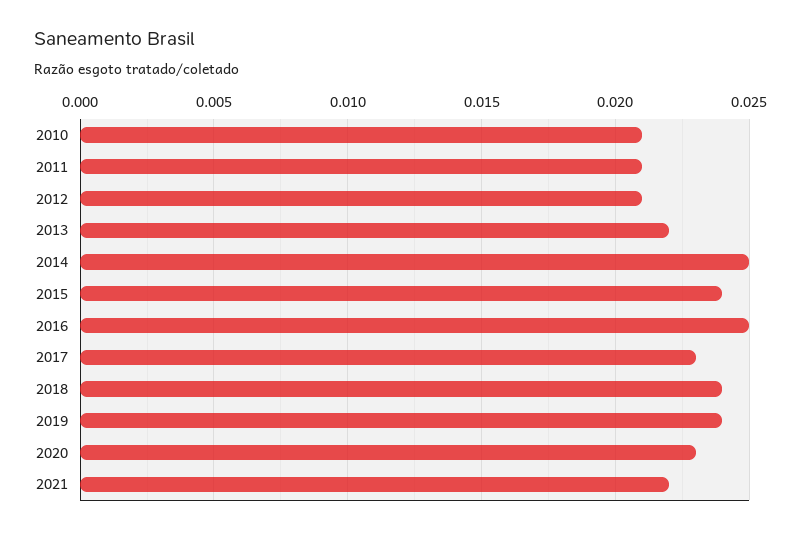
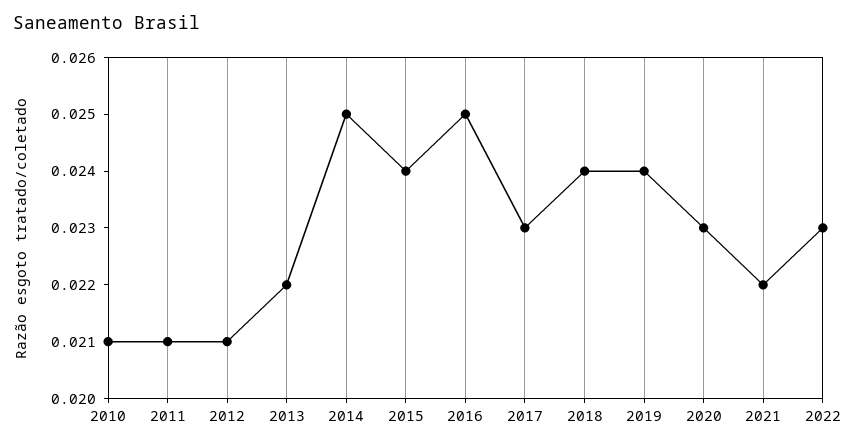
2022: none -> 0.023

